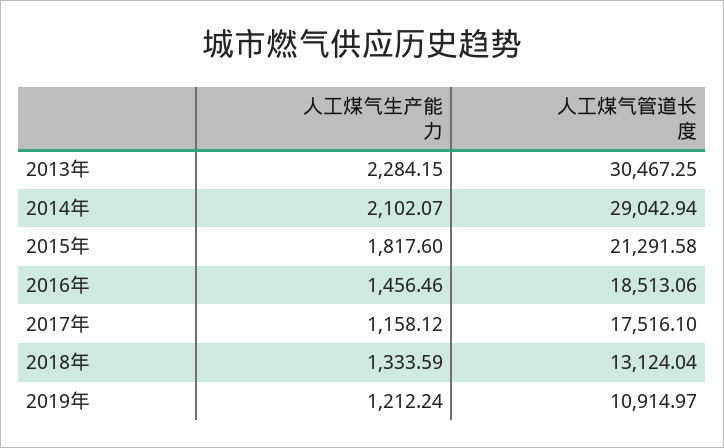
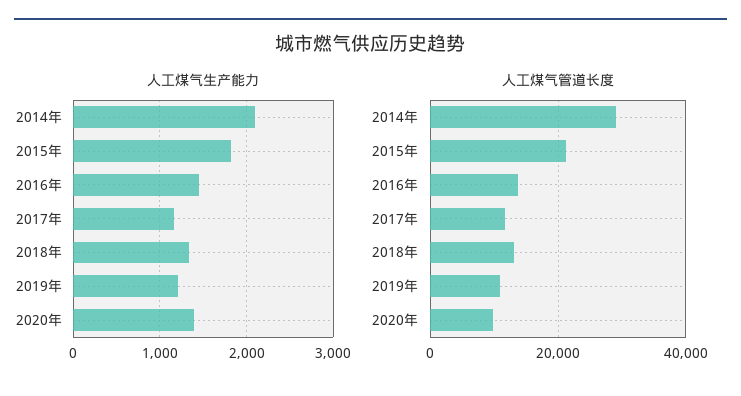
人工煤气生产能力, 2013年: 2284.15 -> none
人工煤气管道长度, 2013年: 30467.25 -> none
人工煤气管道长度, 2016年: 18513.06 -> 14000
人工煤气管道长度, 2017年: 17516.1 -> 12000
人工煤气生产能力, 2020年: none -> 1400
人工煤气管道长度, 2020年: none -> 10000

